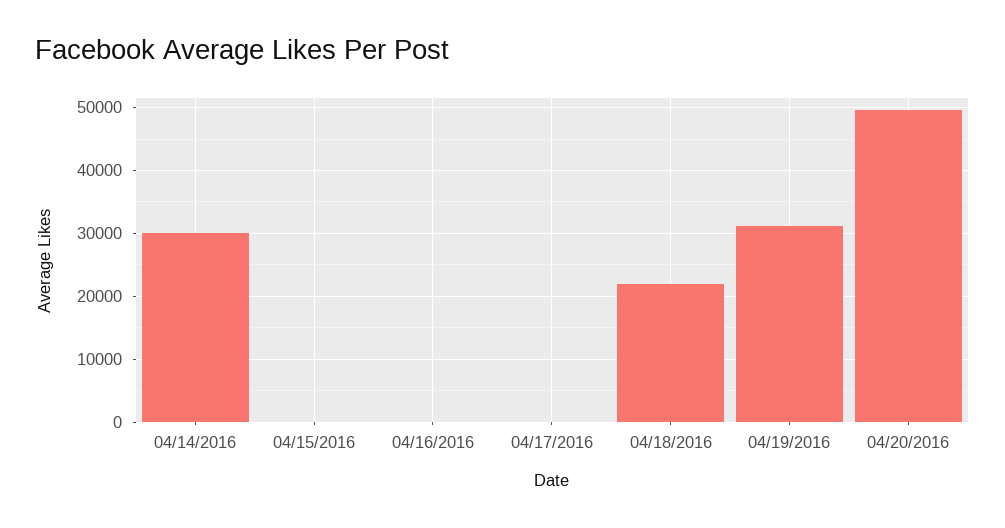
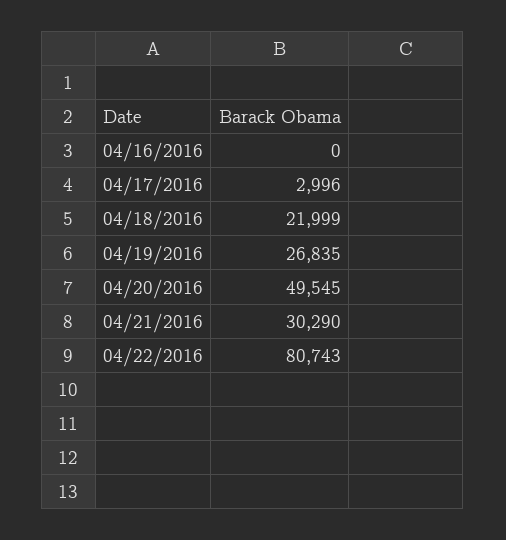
04/14/2016: 30000 -> none
04/15/2016: 0 -> none
04/17/2016: 0 -> 2996
04/19/2016: 31000 -> 26835
04/21/2016: none -> 30290
04/22/2016: none -> 80743

